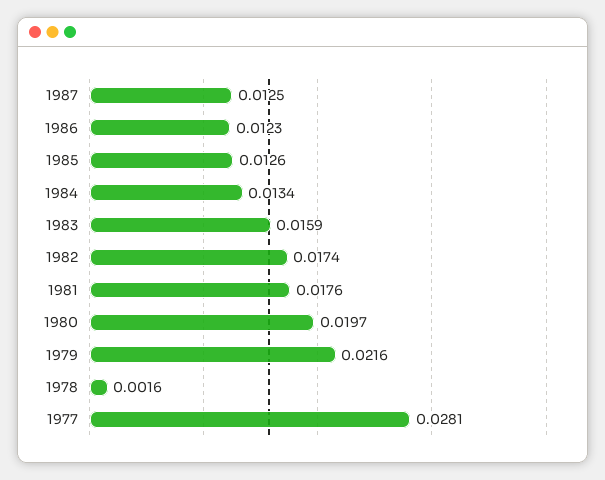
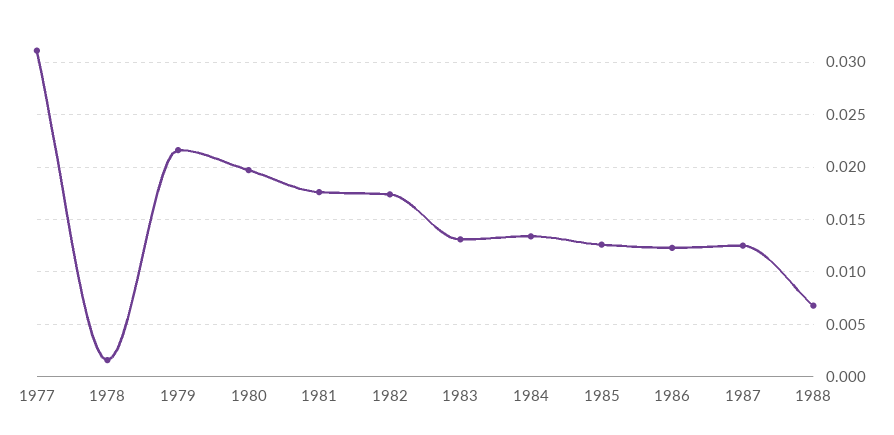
1983: 0.0159 -> 0.013
1977: 0.0281 -> 0.031
1988: none -> 0.007

